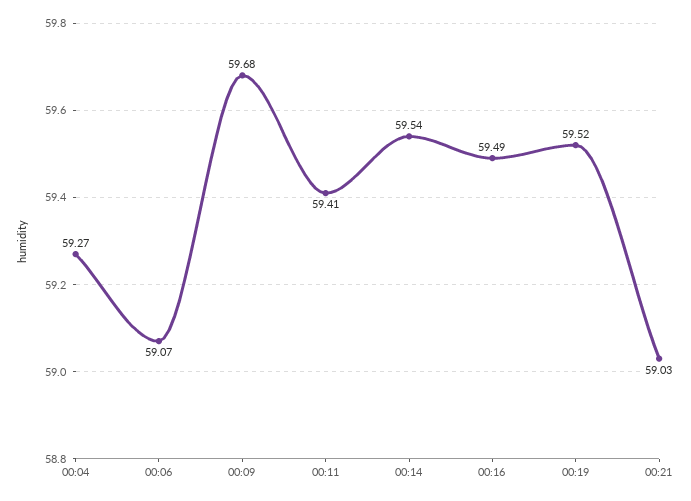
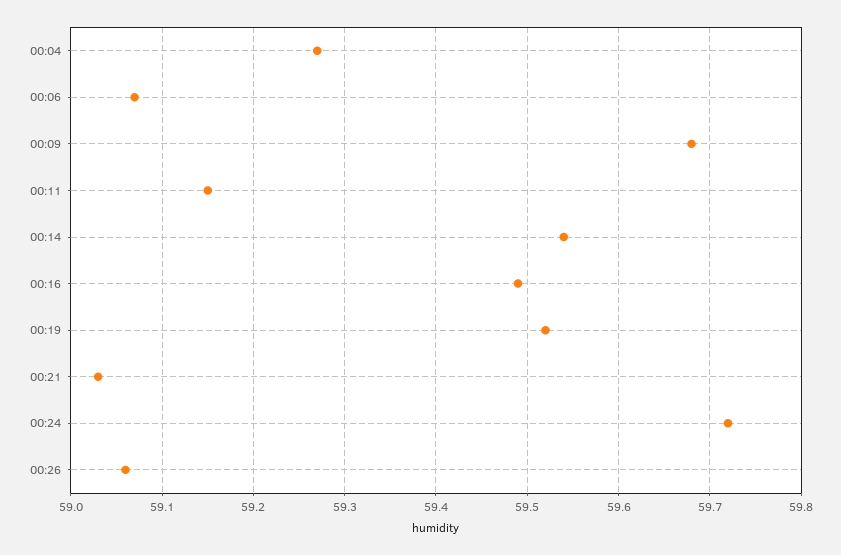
00:11: 59.41 -> 59.15
00:24: none -> 59.72
00:26: none -> 59.06

